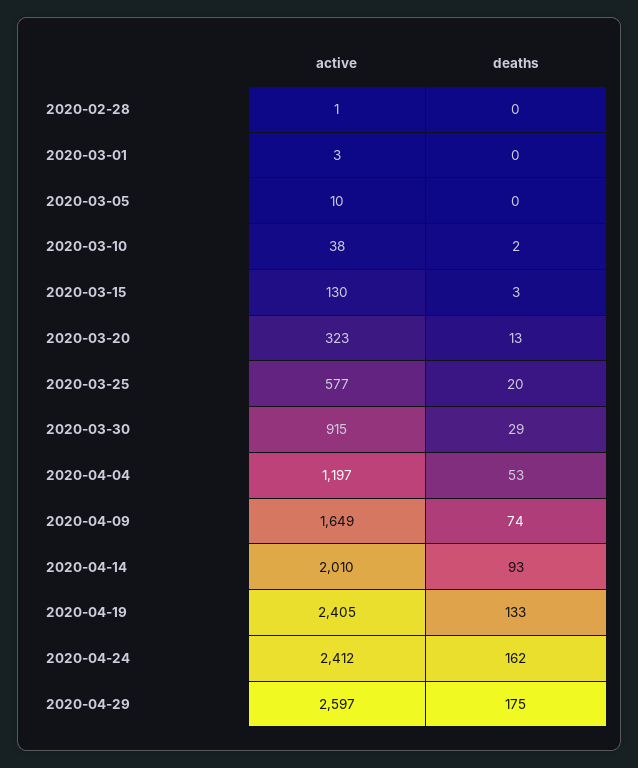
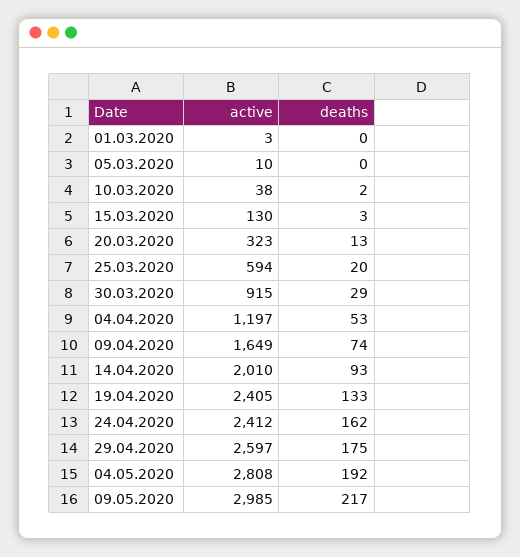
active, 2020-02-28: 1 -> none
deaths, 2020-02-28: 0 -> none
active, 2020-03-25: 577 -> 594
active, 04.05.2020: none -> 2808
deaths, 04.05.2020: none -> 192
active, 09.05.2020: none -> 2985
deaths, 09.05.2020: none -> 217

